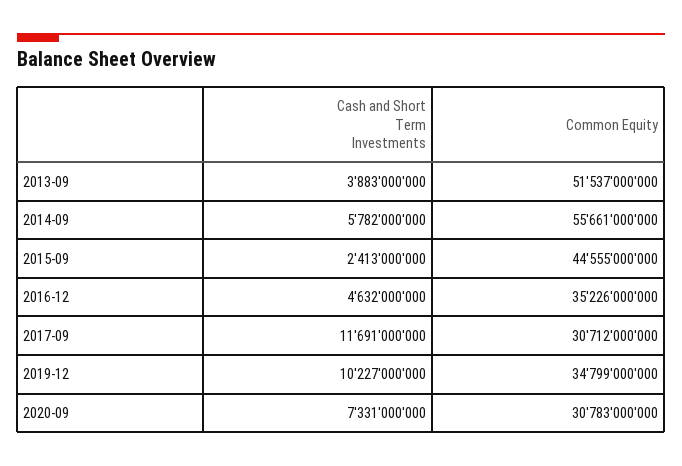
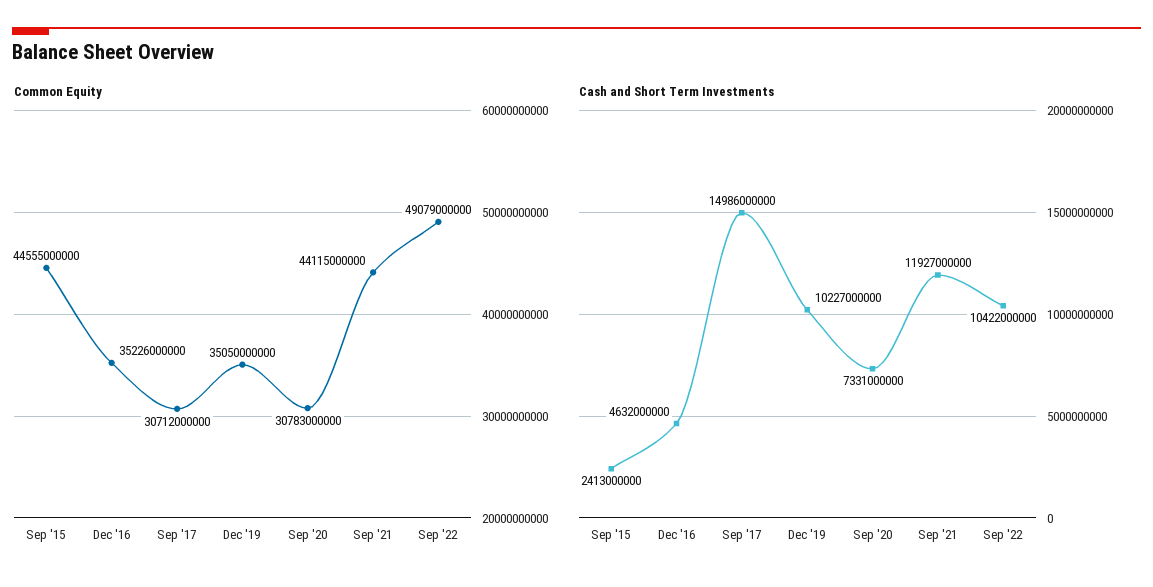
Cash and Short Term Investments, 2013-09: 3883000000 -> none
Common Equity, 2013-09: 51537000000 -> none
Cash and Short Term Investments, 2014-09: 5782000000 -> none
Common Equity, 2014-09: 55661000000 -> none
Cash and Short Term Investments, 2017-09: 11691000000 -> 14986000000
Common Equity, 2019-12: 34799000000 -> 35050000000
Common Equity, Sep '21: none -> 44115000000
Common Equity, Sep '22: none -> 49079000000
Cash and Short Term Investments, Sep '21: none -> 11927000000
Cash and Short Term Investments, Sep '22: none -> 10422000000

